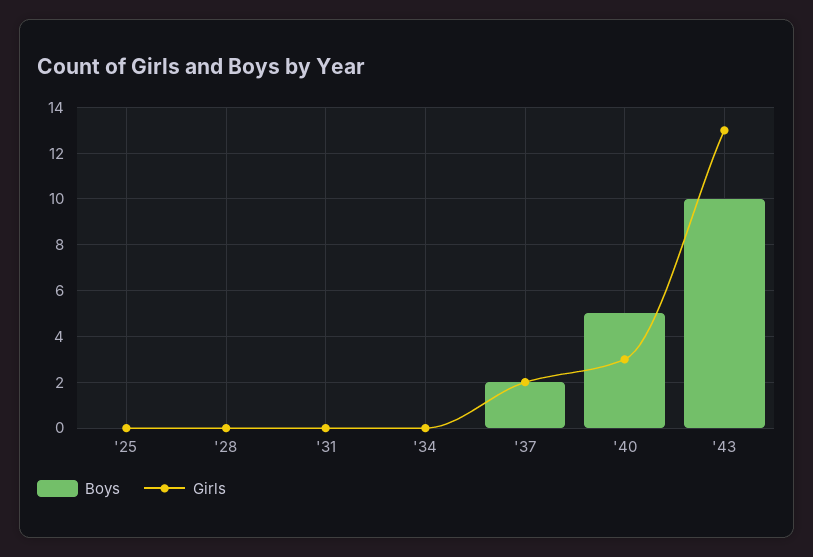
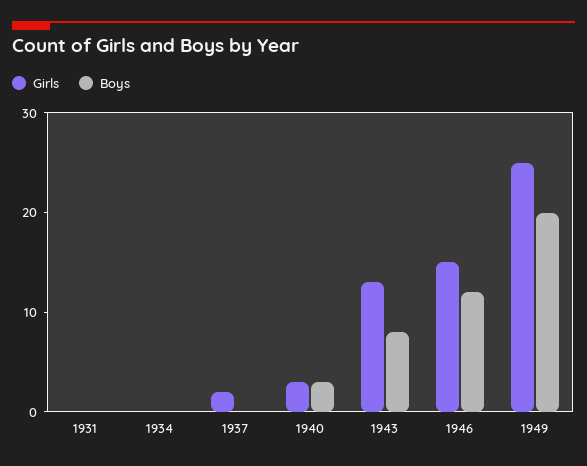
Boys, '25: 0 -> none
Girls, '25: 0 -> none
Boys, '28: 0 -> none
Girls, '28: 0 -> none
Boys, '37: 2 -> 0
Boys, '40: 5 -> 3
Boys, '43: 10 -> 8
Girls, 1946: none -> 15
Boys, 1946: none -> 12
Girls, 1949: none -> 25
Boys, 1949: none -> 20

